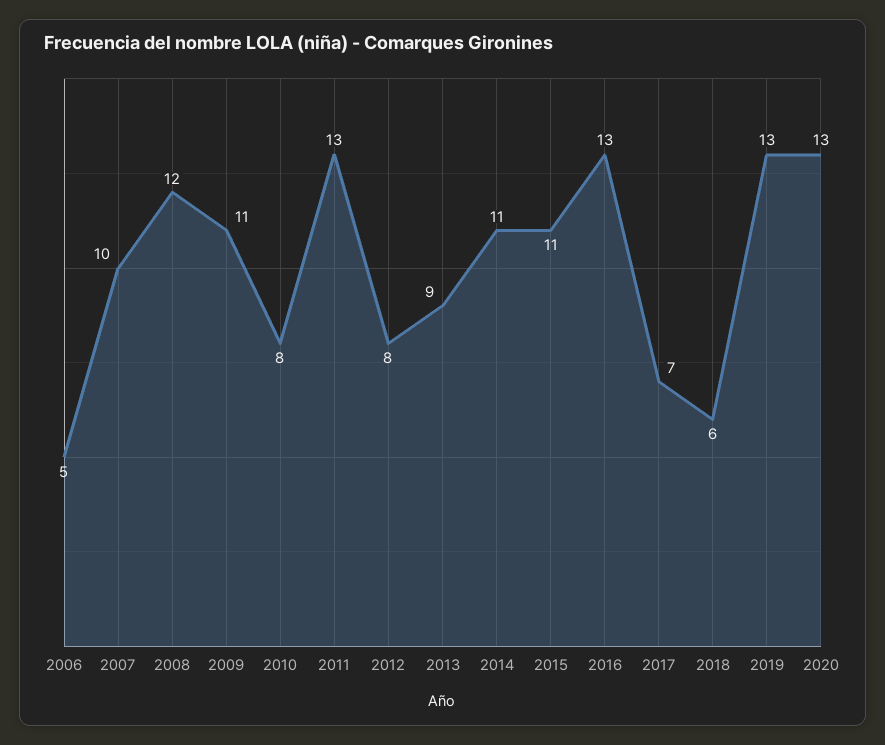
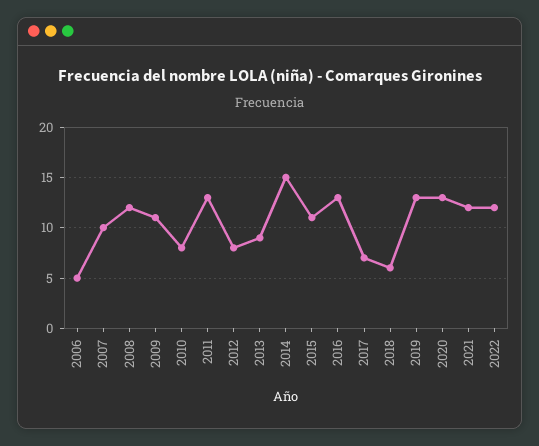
2014: 11 -> 15
2021: none -> 12
2022: none -> 12

